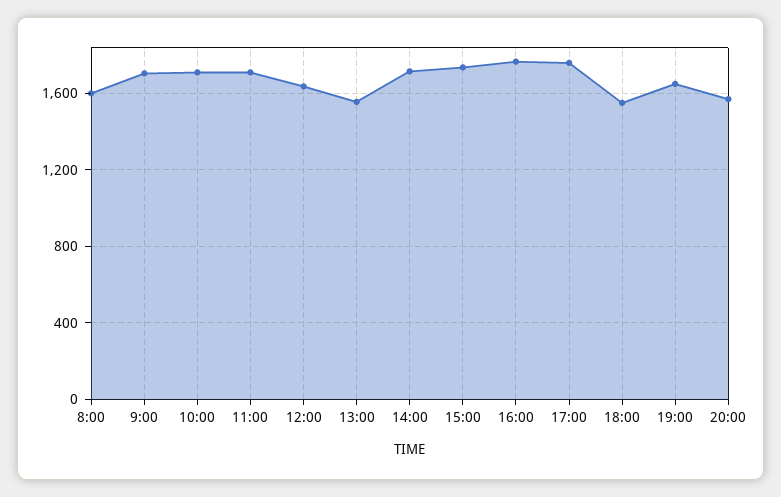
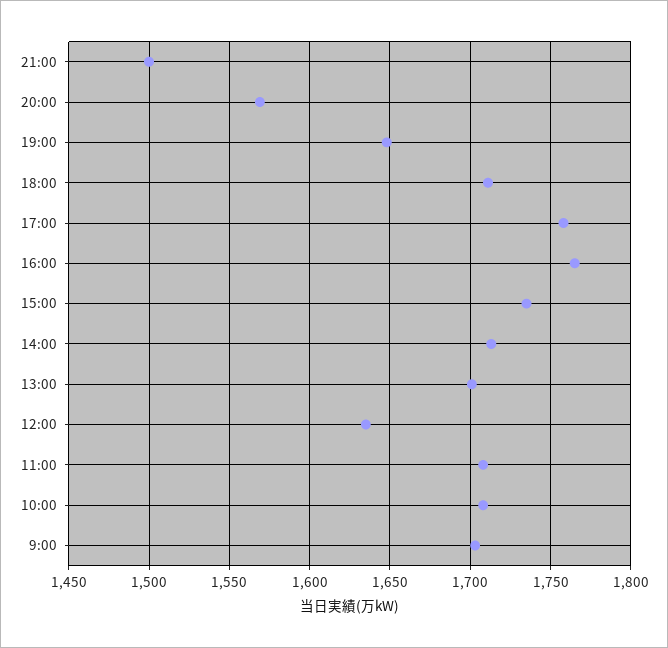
8:00: 1600 -> none
13:00: 1550 -> 1700
18:00: 1550 -> 1710
21:00: none -> 1500

